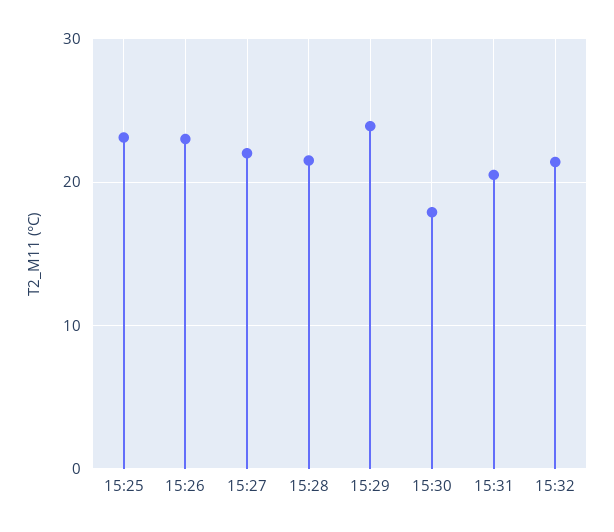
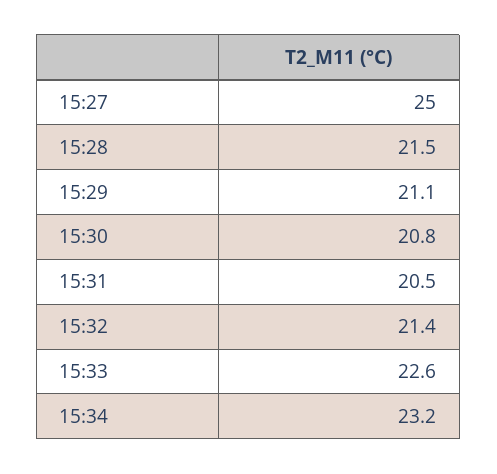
15:25: 23 -> none
15:26: 23 -> none
15:27: 22 -> 25
15:29: 24 -> 21.1
15:30: 18 -> 20.8
15:33: none -> 22.6
15:34: none -> 23.2

